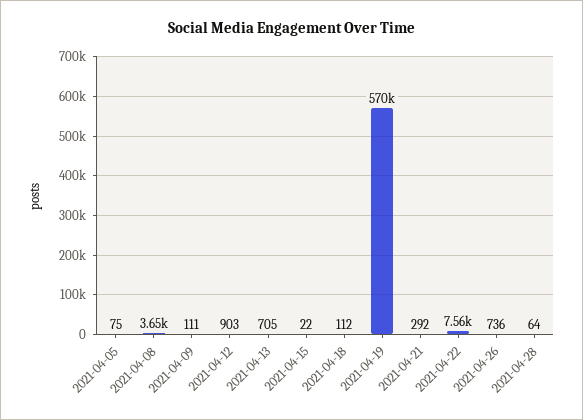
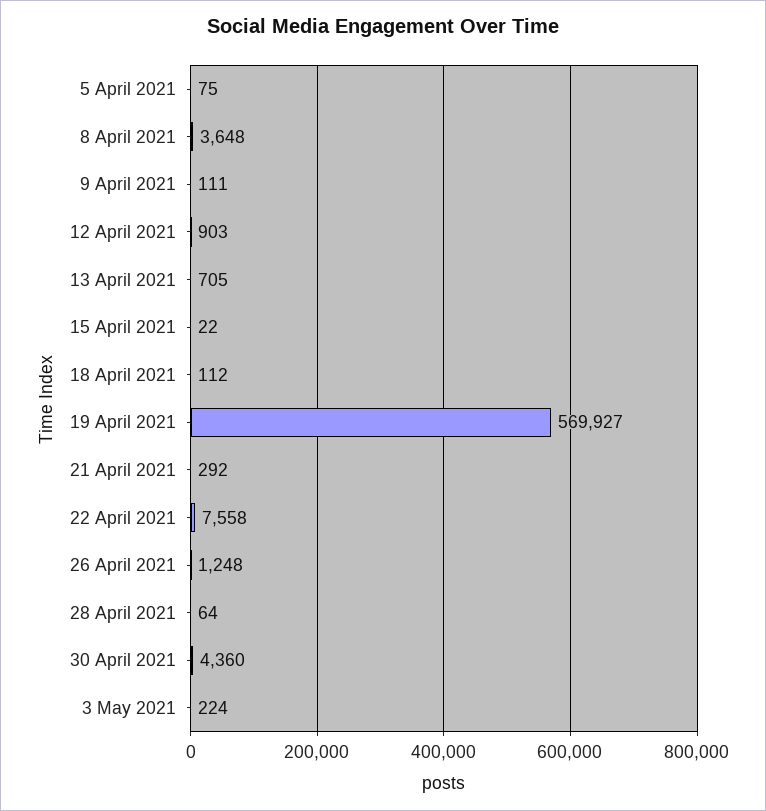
2021-04-26: 736 -> 1248
30 April 2021: none -> 4360
3 May 2021: none -> 224

